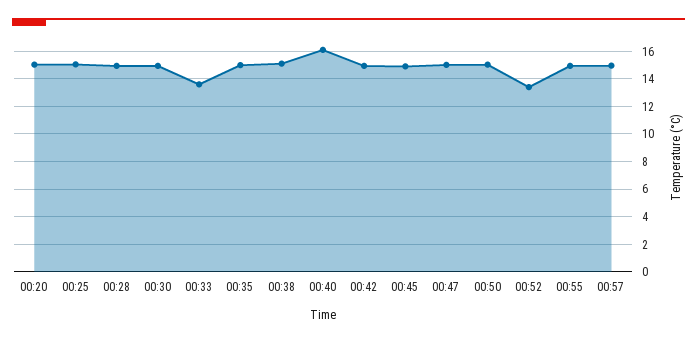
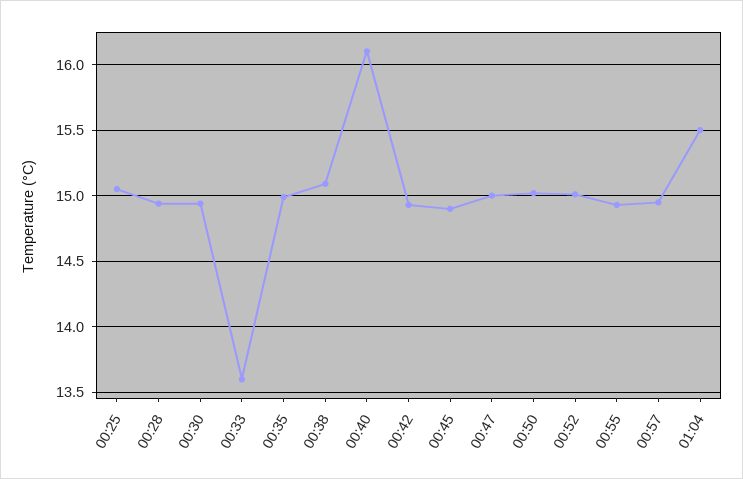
00:20: 15 -> none
00:52: 13.5 -> 15
01:04: none -> 15.5

